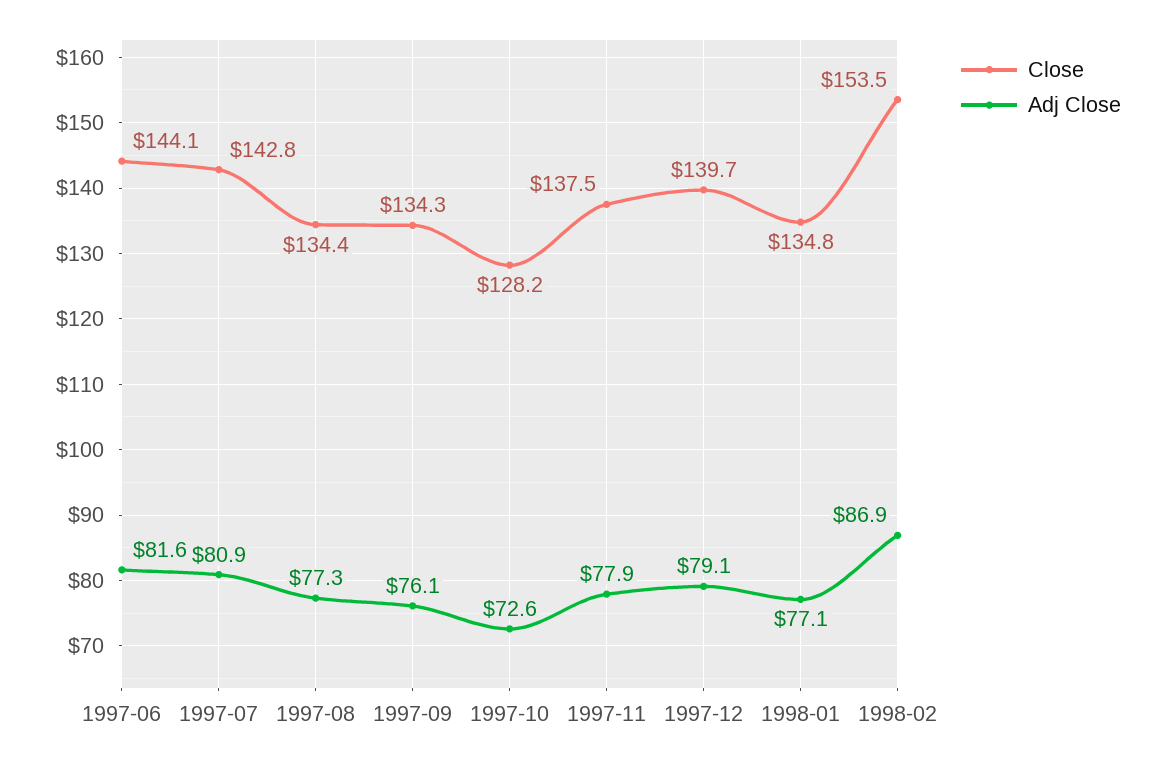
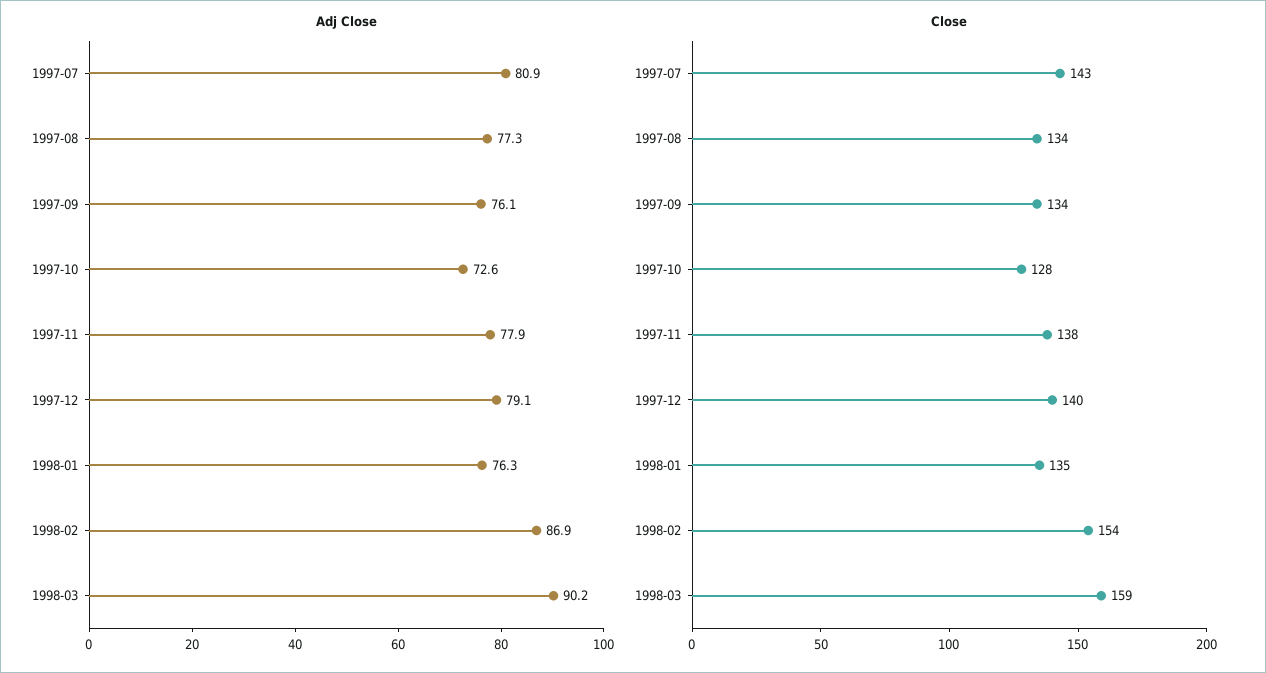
Close, 1997-06: 144.1 -> none
Adj Close, 1997-06: 81.6 -> none
Adj Close, 1998-01: 77.1 -> 76.3
Adj Close, 1998-03: none -> 90.2
Close, 1998-03: none -> 159

